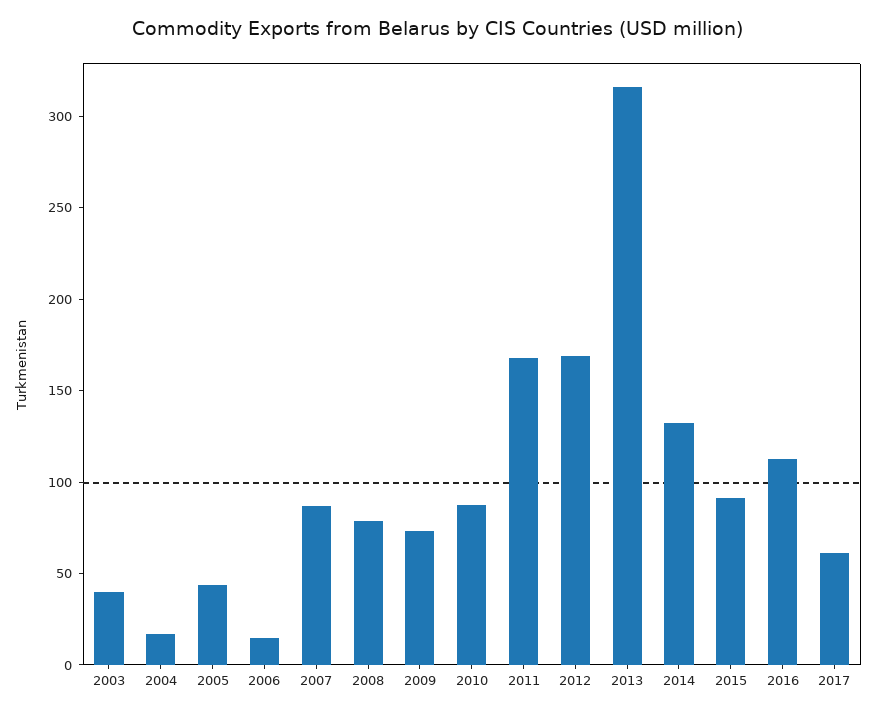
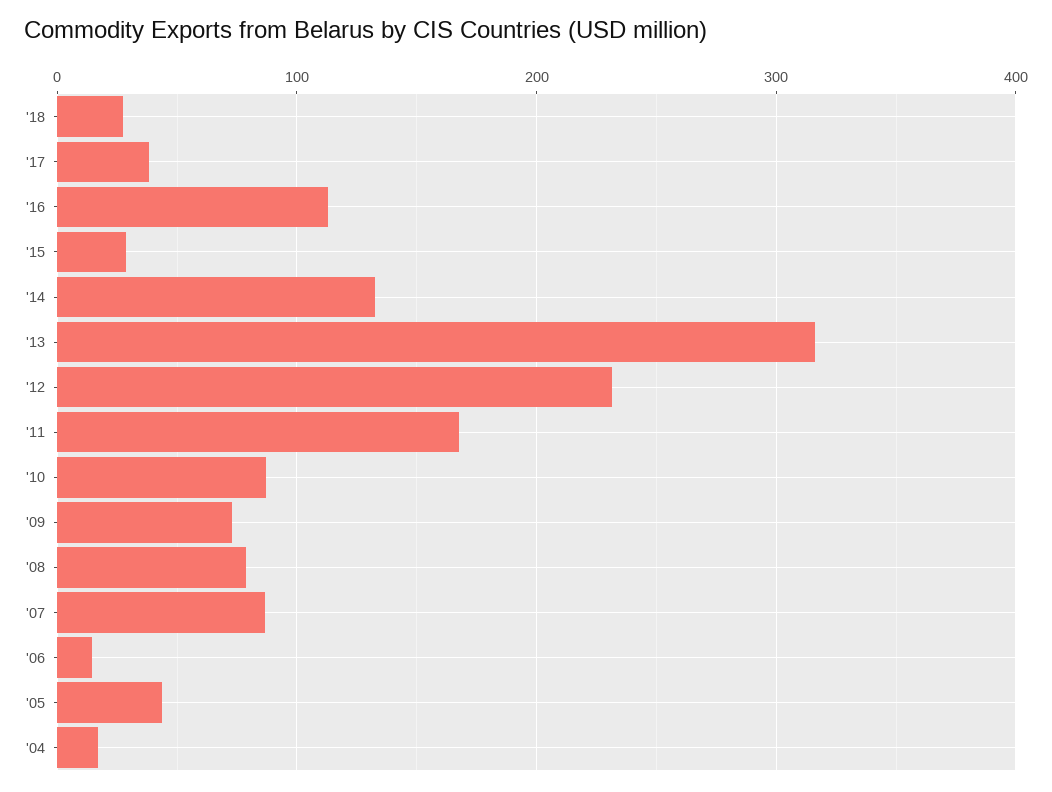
2003: 40 -> none
2012: 170 -> 230
2015: 90 -> 30
2017: 60 -> 40
'18: none -> 30

